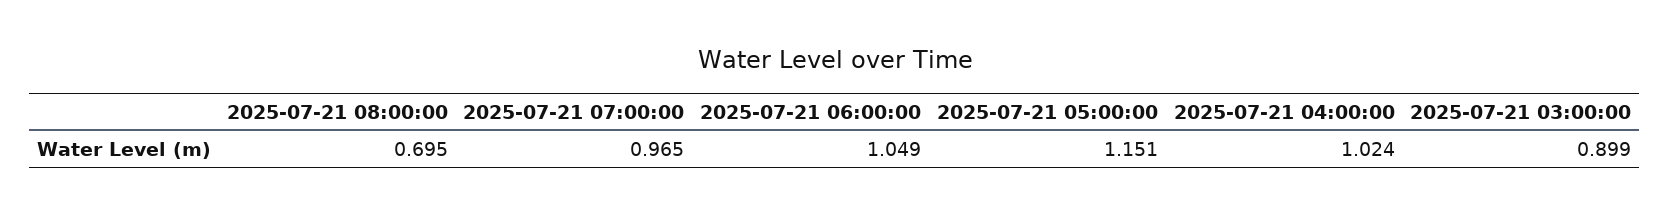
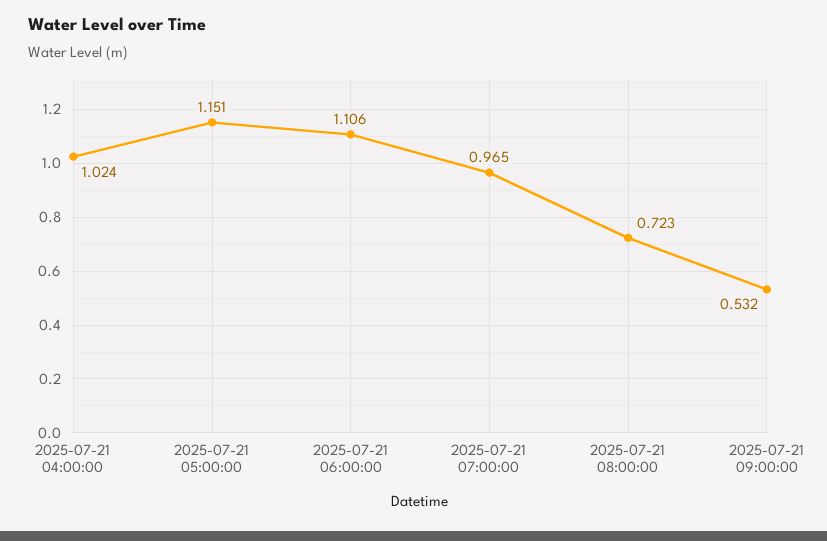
2025-07-21 08:00:00: 0.695 -> 0.723
2025-07-21 06:00:00: 1.049 -> 1.106
2025-07-21 03:00:00: 0.899 -> none
2025-07-21 09:00:00: none -> 0.532

